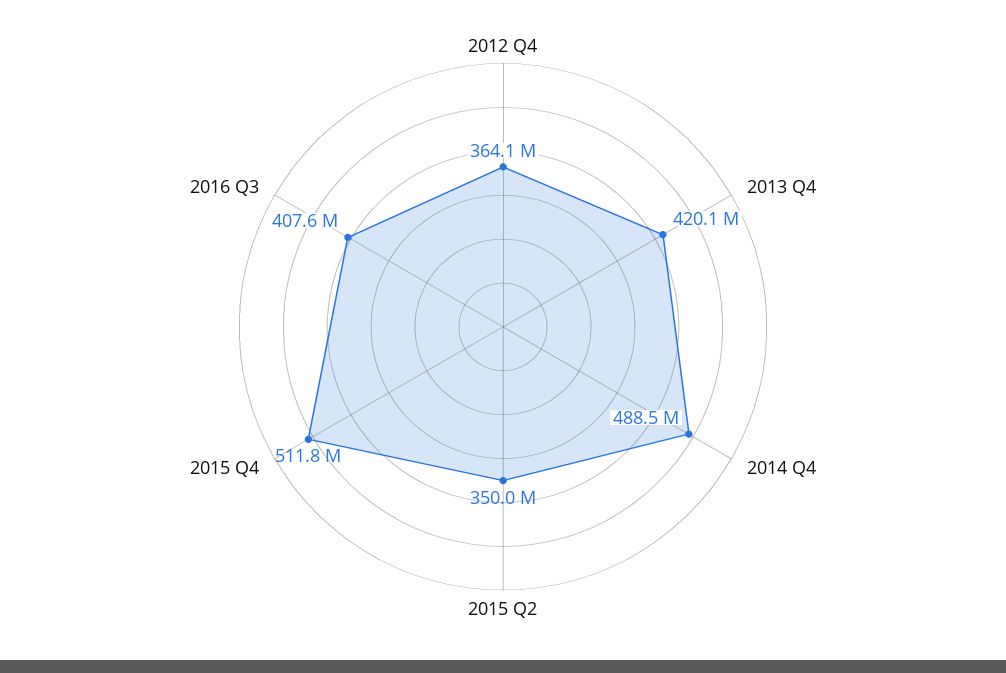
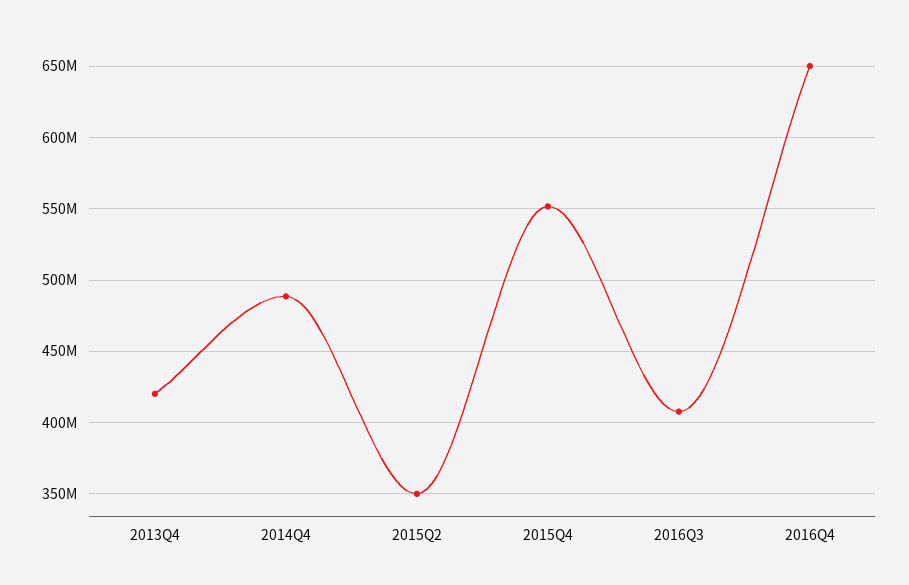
2012 Q4: 364100000 -> none
2015 Q4: 511800000 -> 550000000
2016Q4: none -> 650000000

